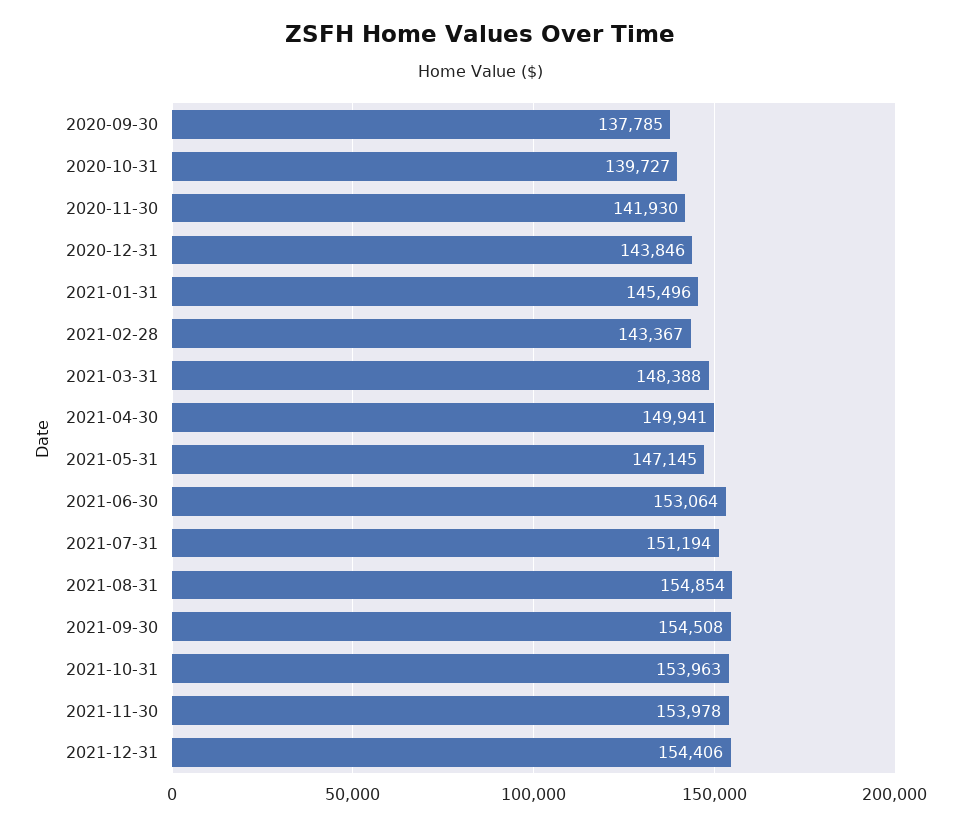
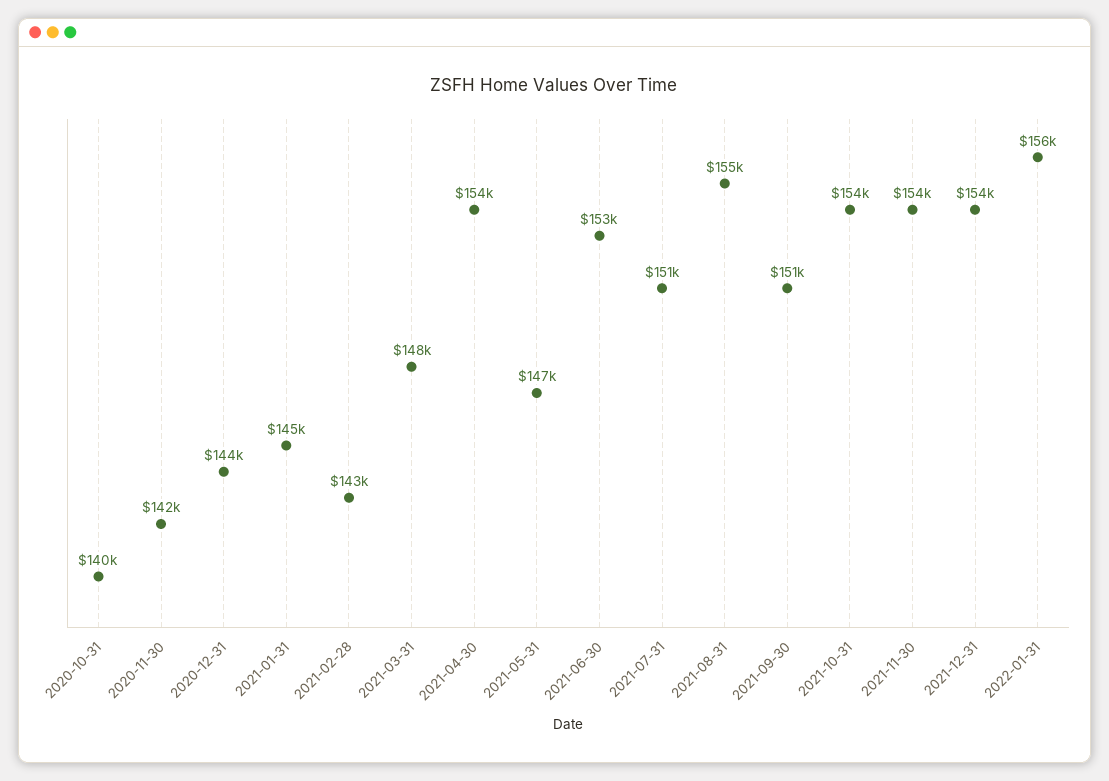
2020-09-30: 137785 -> none
2021-04-30: 149941 -> 154000
2021-09-30: 154508 -> 151000
2022-01-31: none -> 156000

